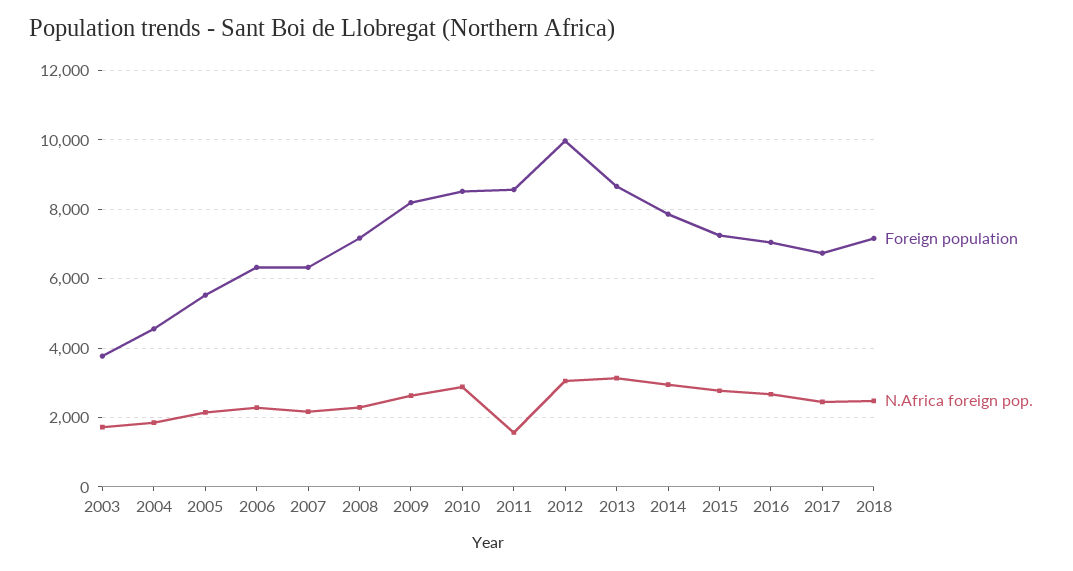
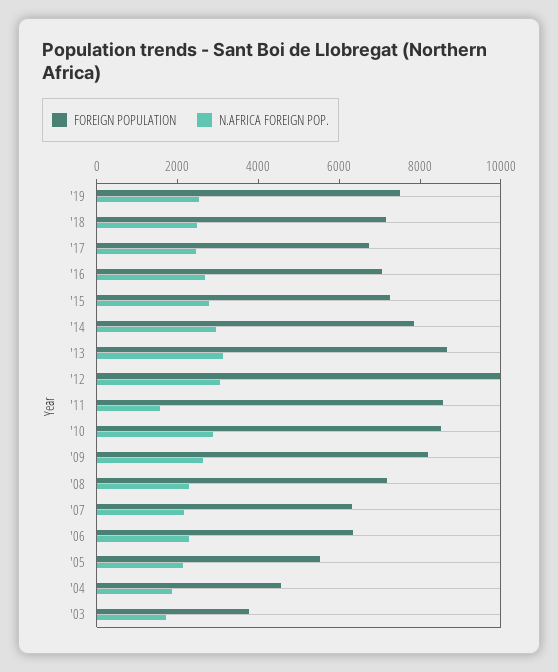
Foreign population, '19: none -> 7500
N.Africa foreign pop., '19: none -> 2500

